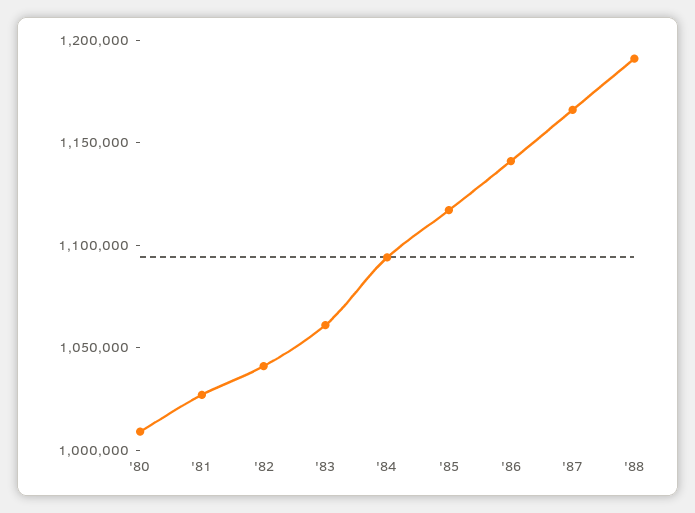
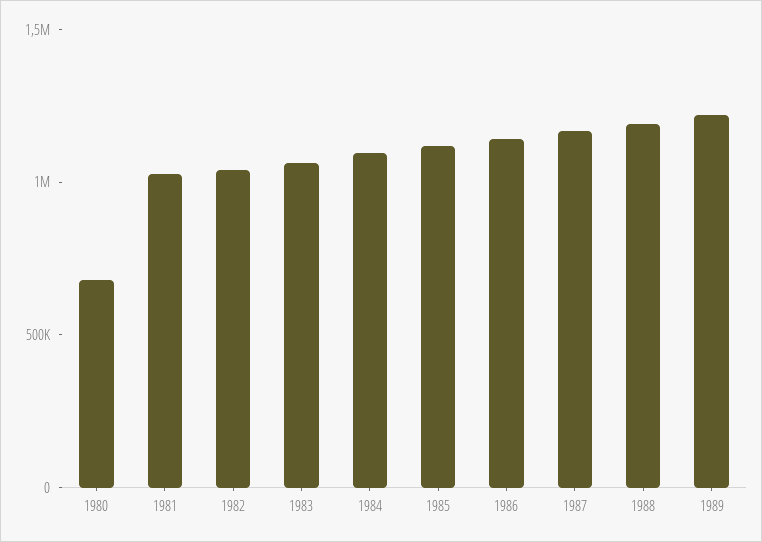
'80: 1010000 -> 700000
1989: none -> 1200000

